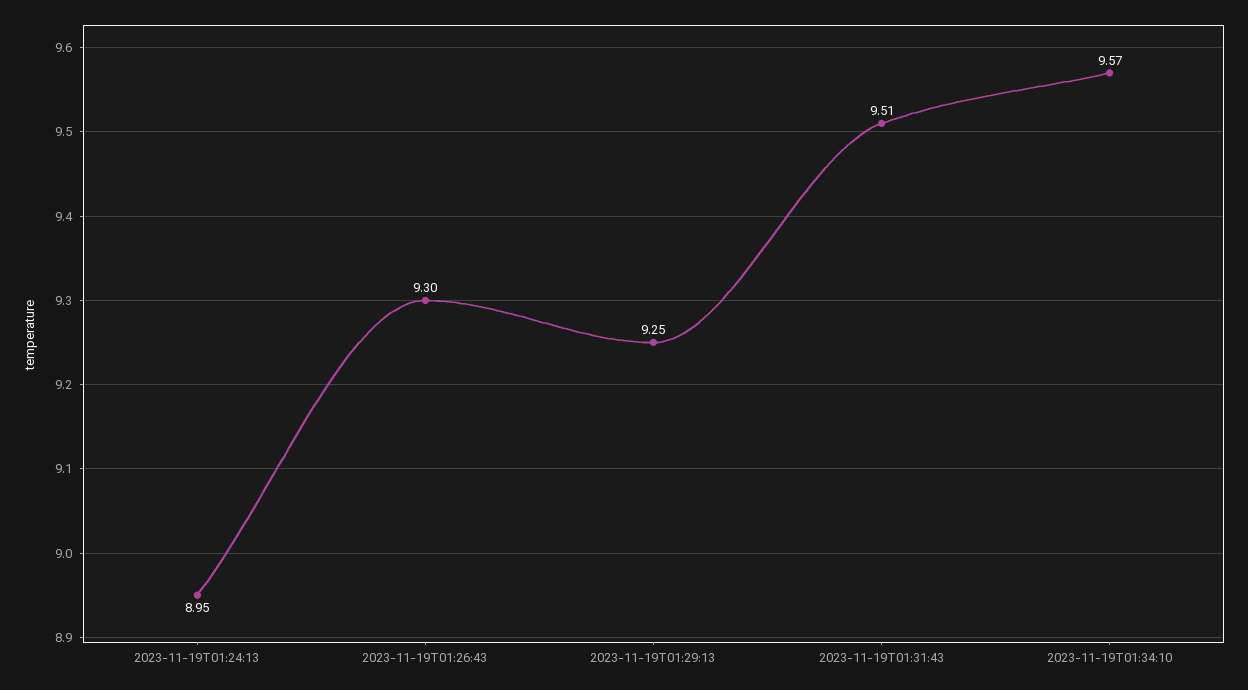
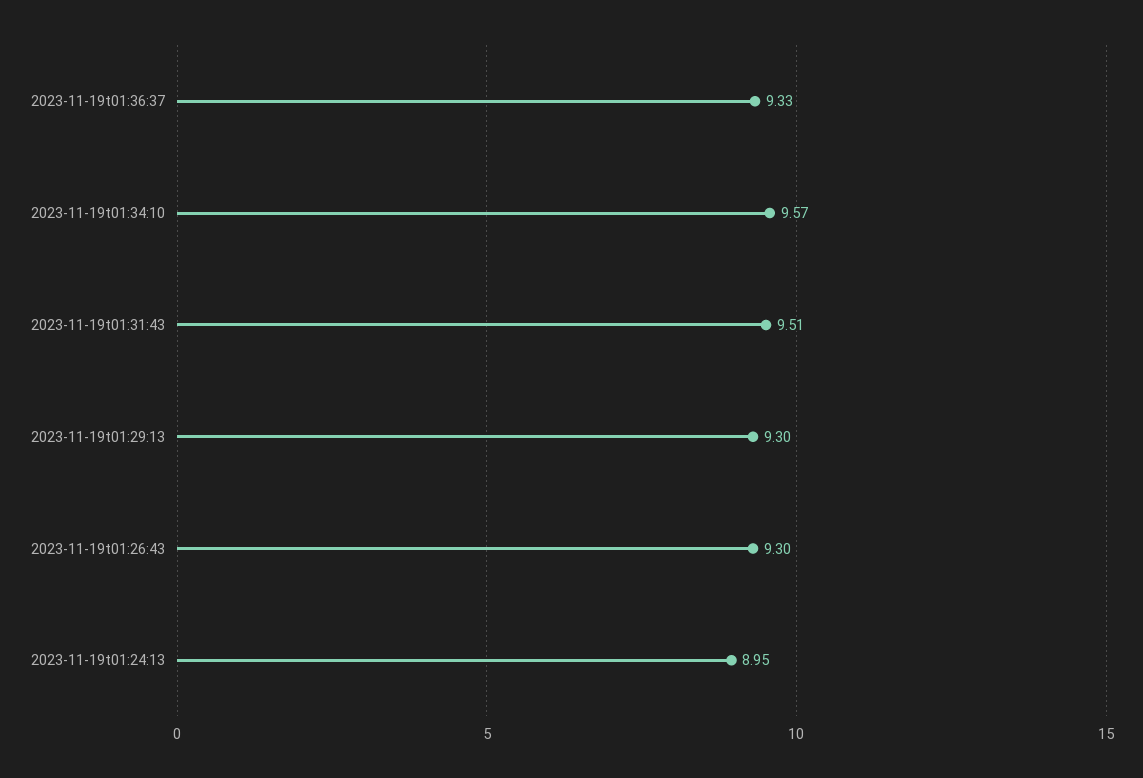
2023-11-19T01:29:13: 9.25 -> 9.3
2023-11-19t01:36:37: none -> 9.33

